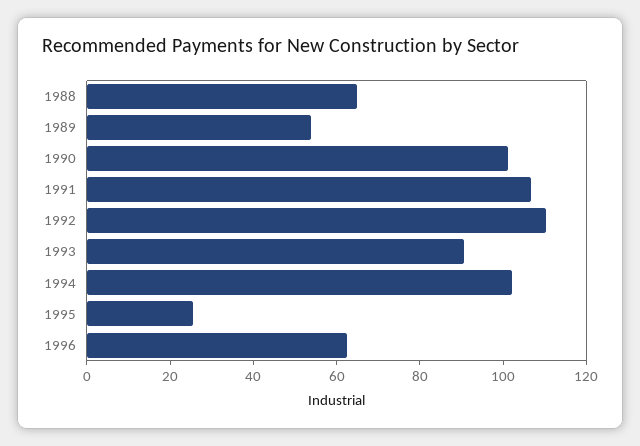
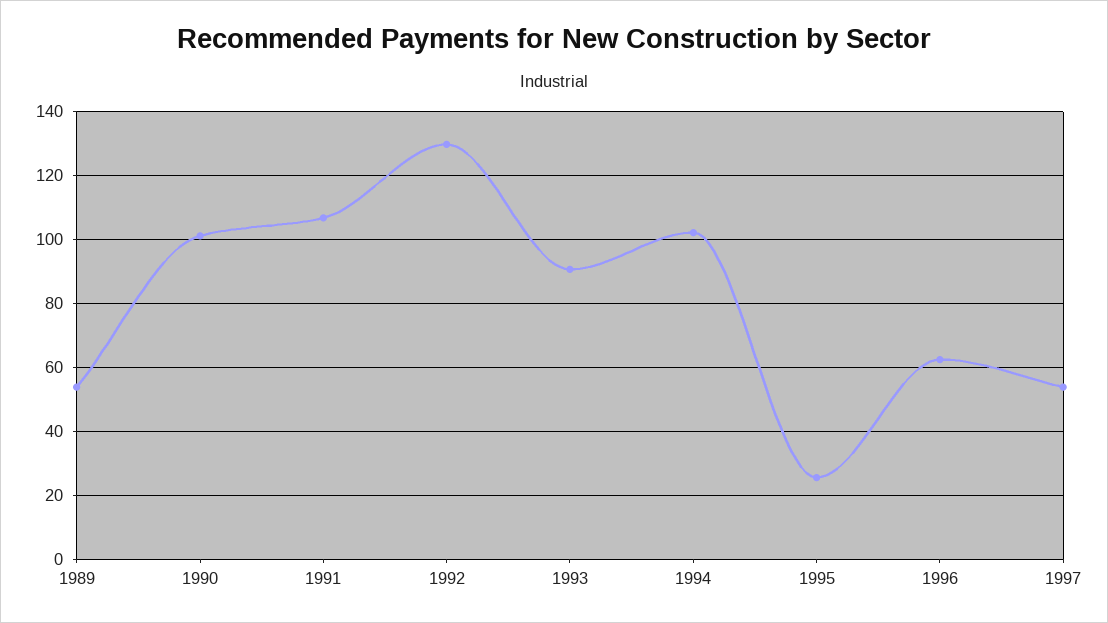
1988: 65 -> none
1992: 110 -> 130
1997: none -> 54

